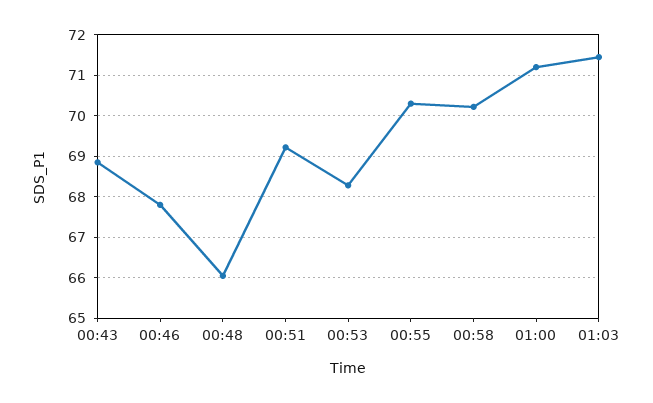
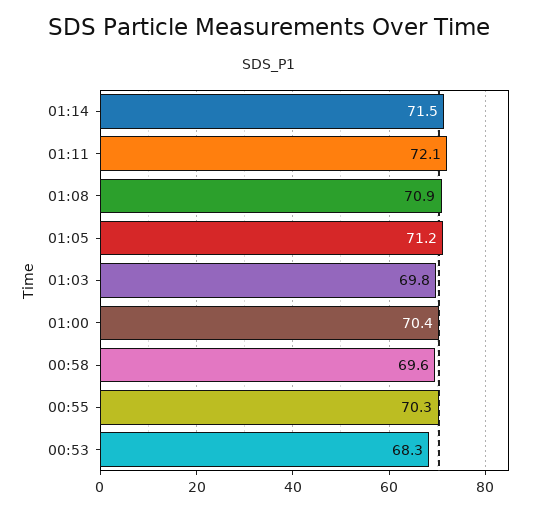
00:43: 68.8 -> none
00:46: 67.8 -> none
00:48: 66 -> none
00:51: 69.2 -> none
00:58: 70.2 -> 69.6
01:00: 71.2 -> 70.4
01:03: 71.4 -> 69.8
01:14: none -> 71.5
01:11: none -> 72.1
01:08: none -> 70.9
01:05: none -> 71.2

